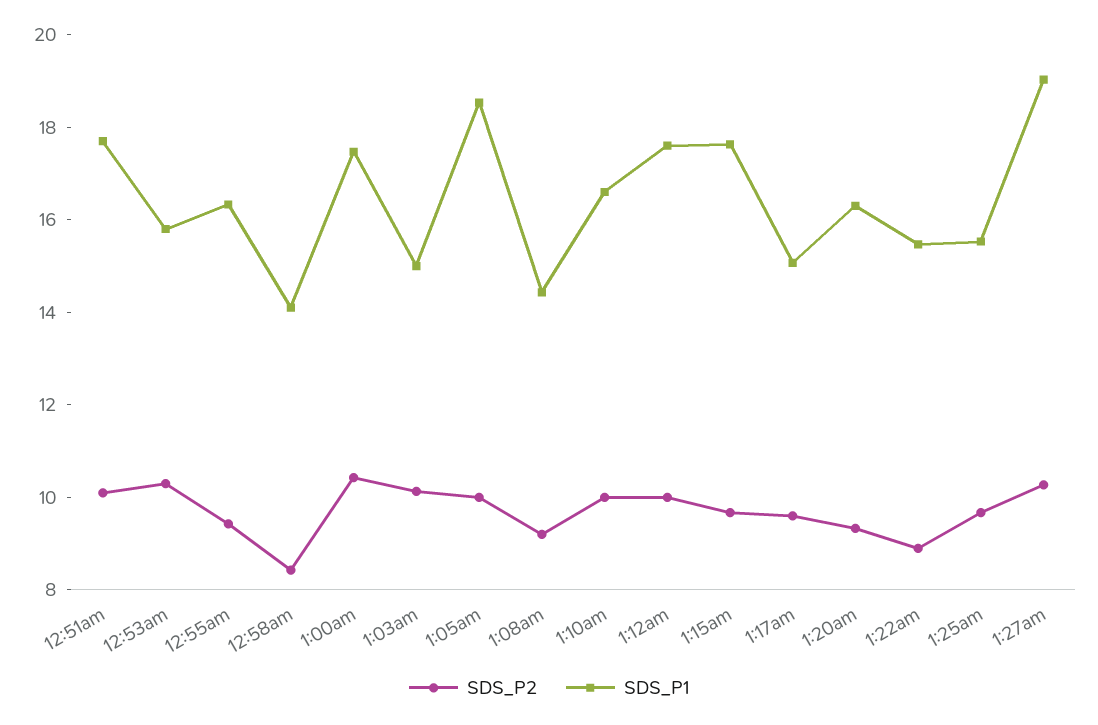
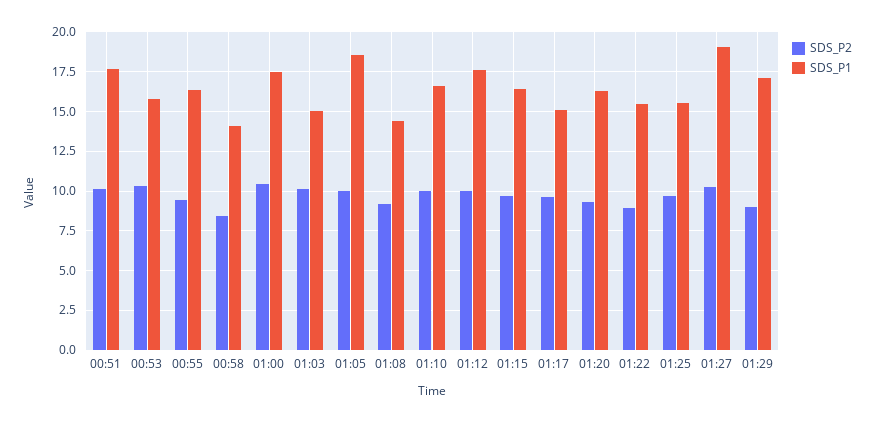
SDS_P1, 1:15am: 17.5 -> 16.5
SDS_P2, 01:29: none -> 9
SDS_P1, 01:29: none -> 17

